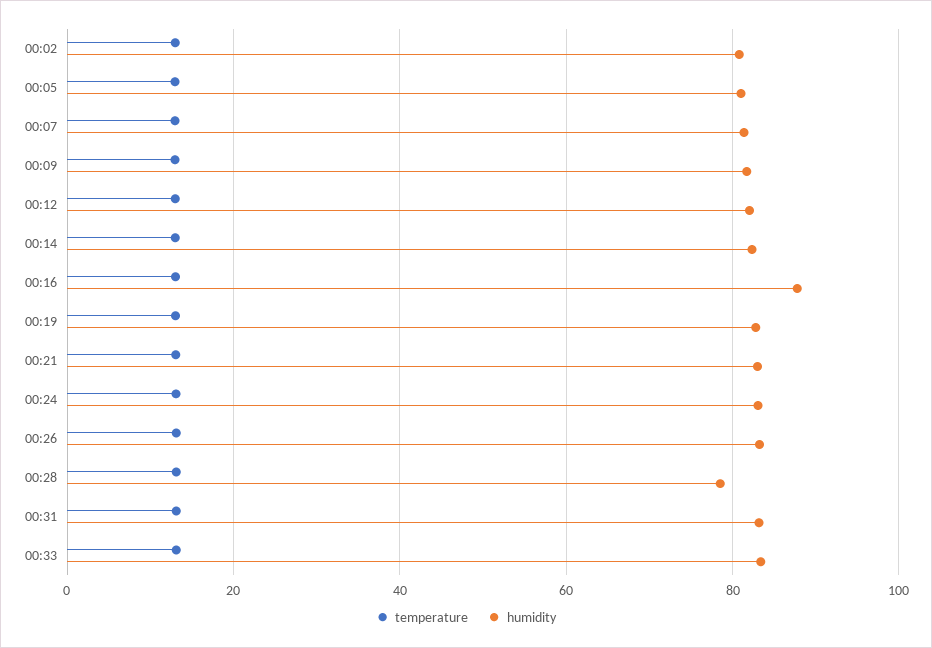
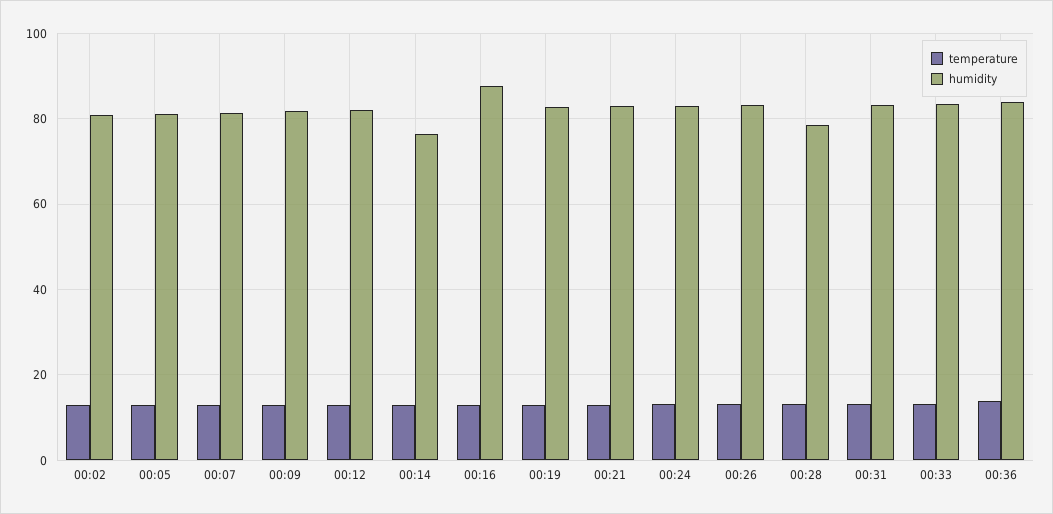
humidity, 00:14: 82 -> 76
temperature, 00:36: none -> 14
humidity, 00:36: none -> 84

